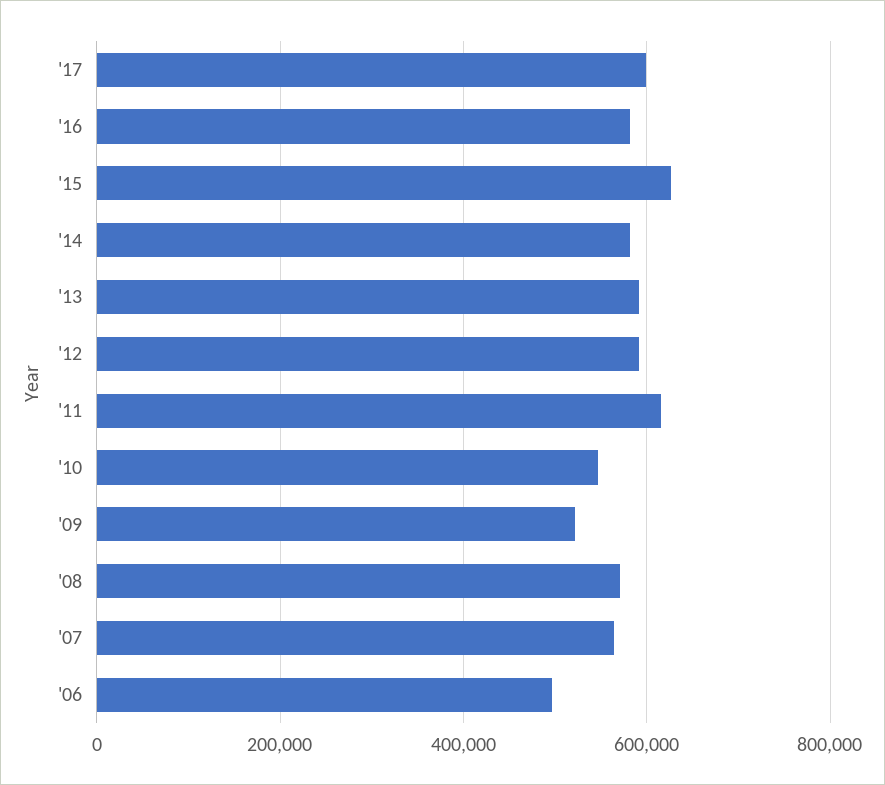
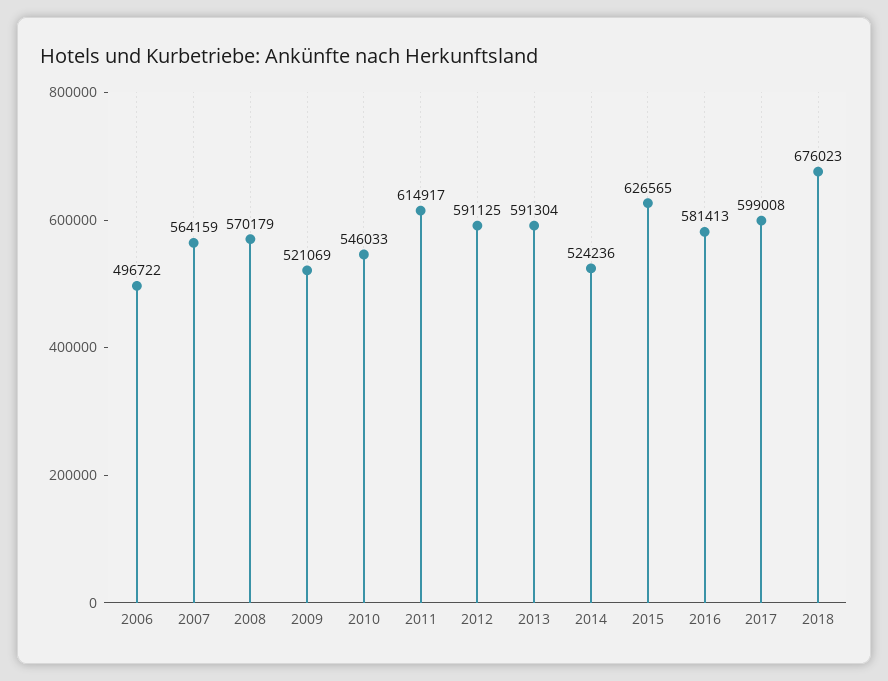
'14: 580000 -> 524236
2018: none -> 676023

